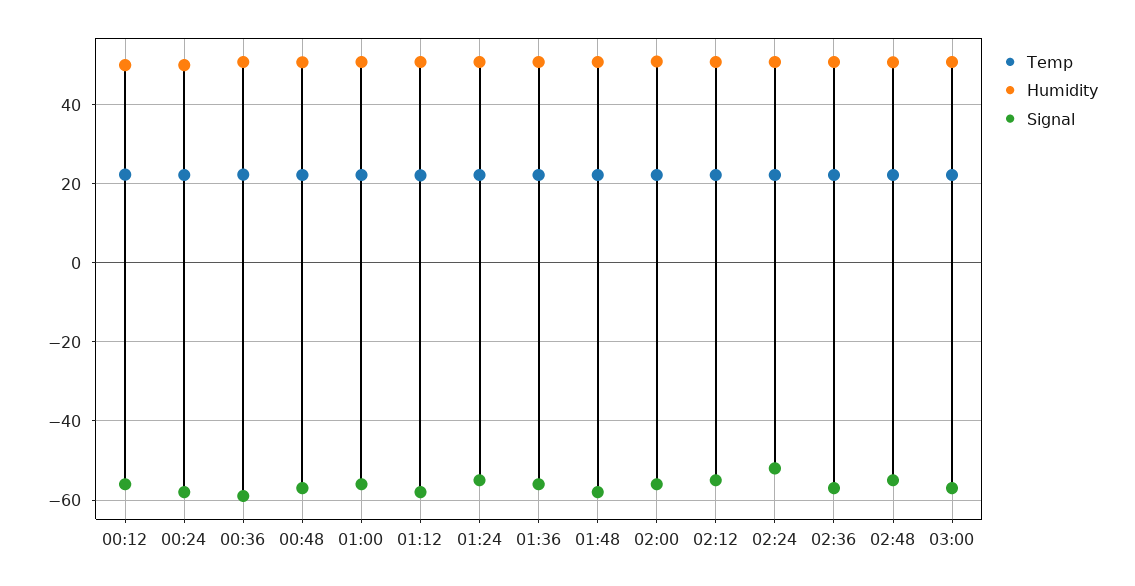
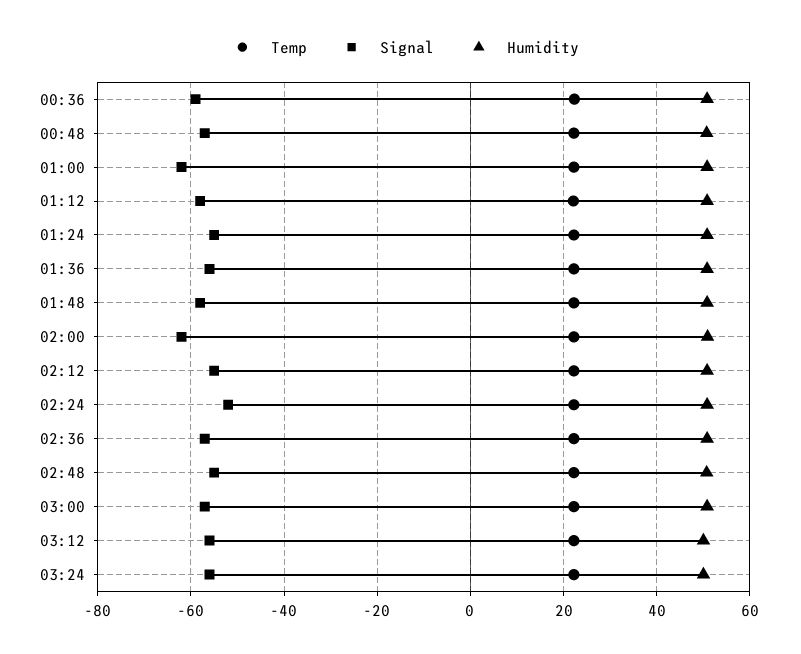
Temp, 00:12: 22 -> none
Humidity, 00:12: 50 -> none
Signal, 00:12: -56 -> none
Temp, 00:24: 22 -> none
Humidity, 00:24: 50 -> none
Signal, 00:24: -58 -> none
Signal, 01:00: -56 -> -62
Signal, 02:00: -56 -> -62
Temp, 03:12: none -> 22
Signal, 03:12: none -> -56
Humidity, 03:12: none -> 50
Temp, 03:24: none -> 22
Signal, 03:24: none -> -56
Humidity, 03:24: none -> 50

